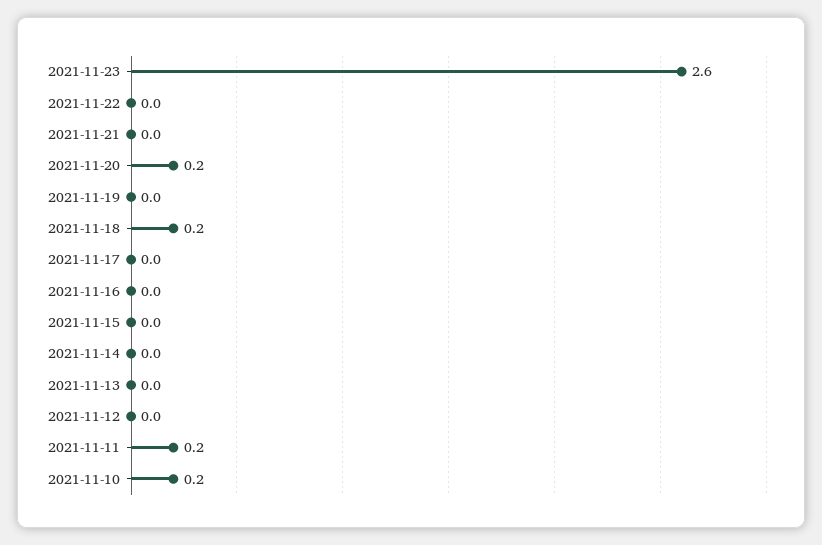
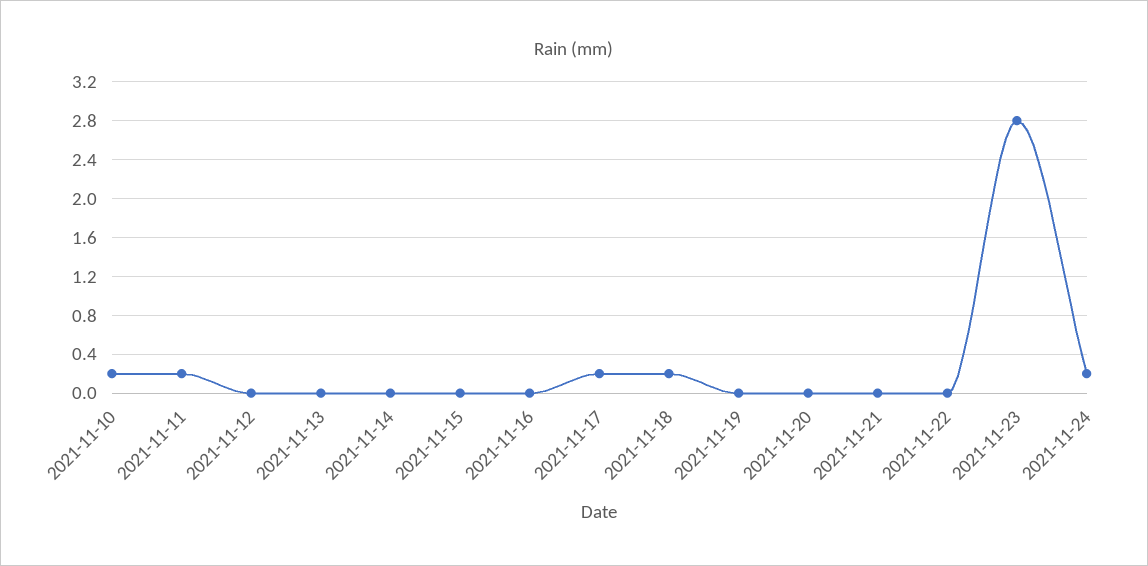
2021-11-23: 2.6 -> 2.8
2021-11-20: 0.2 -> 0
2021-11-17: 0 -> 0.2
2021-11-24: none -> 0.2

